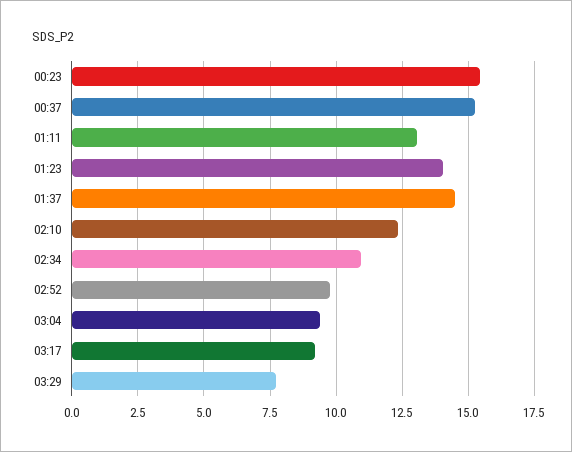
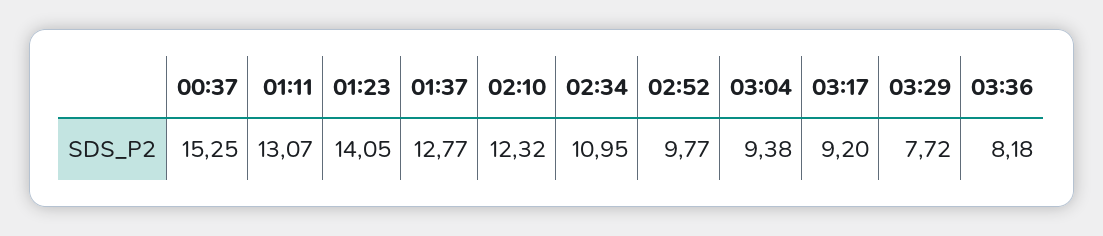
00:23: 15.5 -> none
01:37: 14.5 -> 12.77
03:36: none -> 8.18

